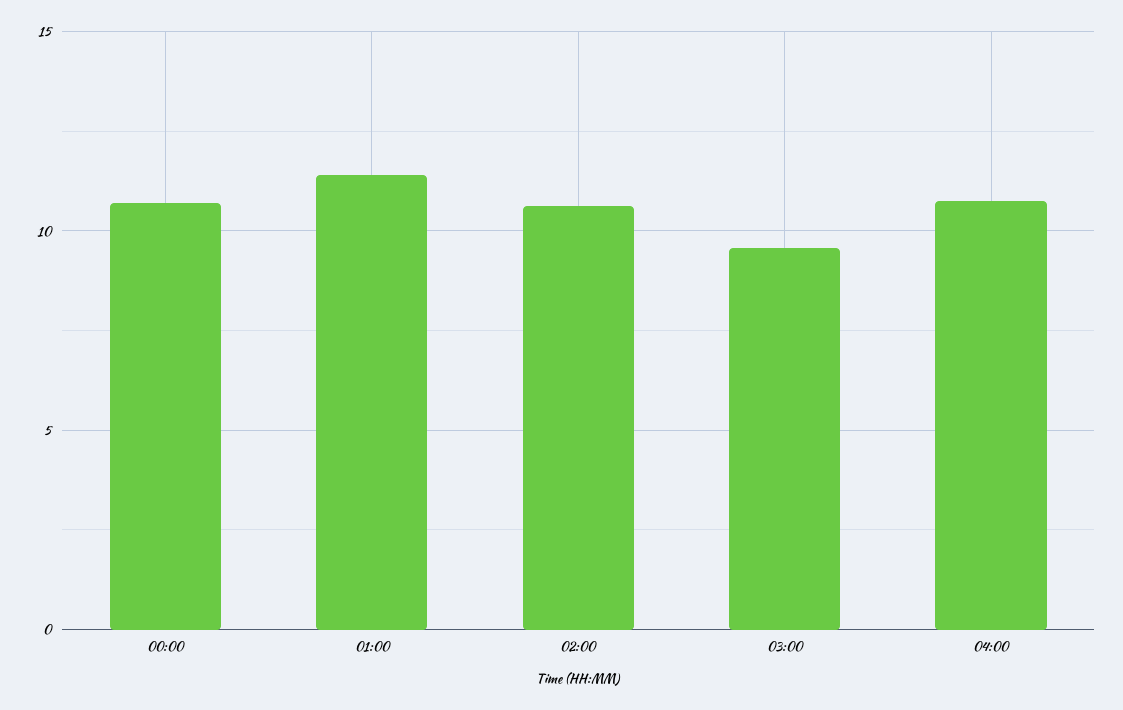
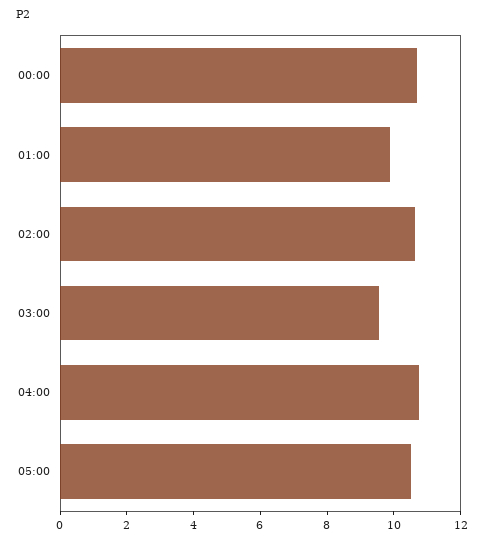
01:00: 11.5 -> 10
05:00: none -> 10.5

